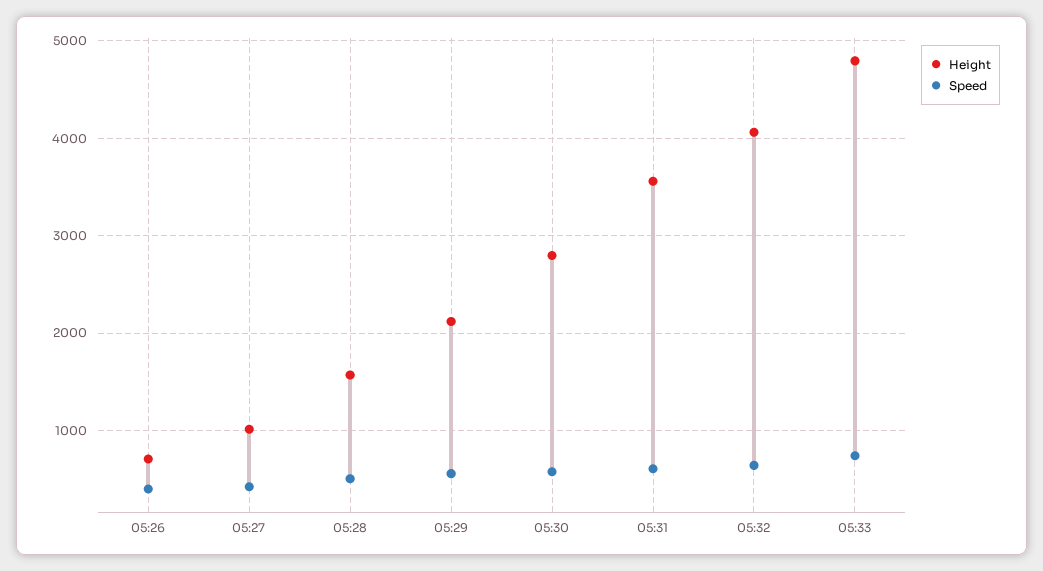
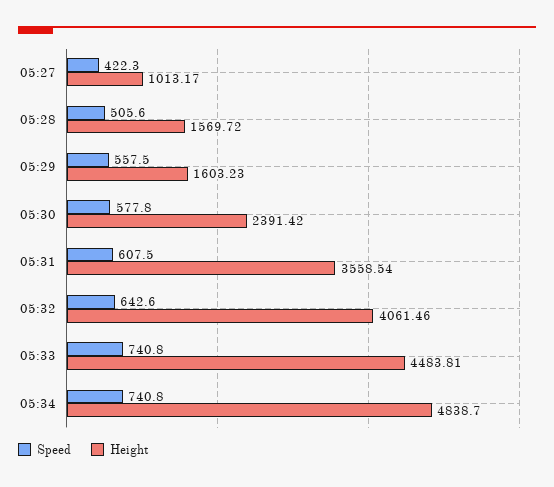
Height, 05:26: 700 -> none
Speed, 05:26: 400 -> none
Height, 05:29: 2100 -> 1603.23
Height, 05:30: 2800 -> 2391.42
Height, 05:33: 4800 -> 4483.81
Speed, 05:34: none -> 740.8
Height, 05:34: none -> 4838.7

